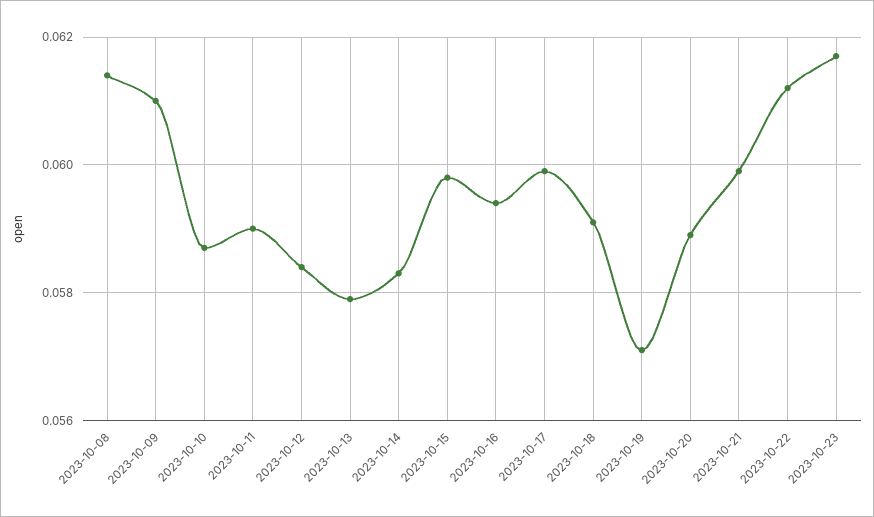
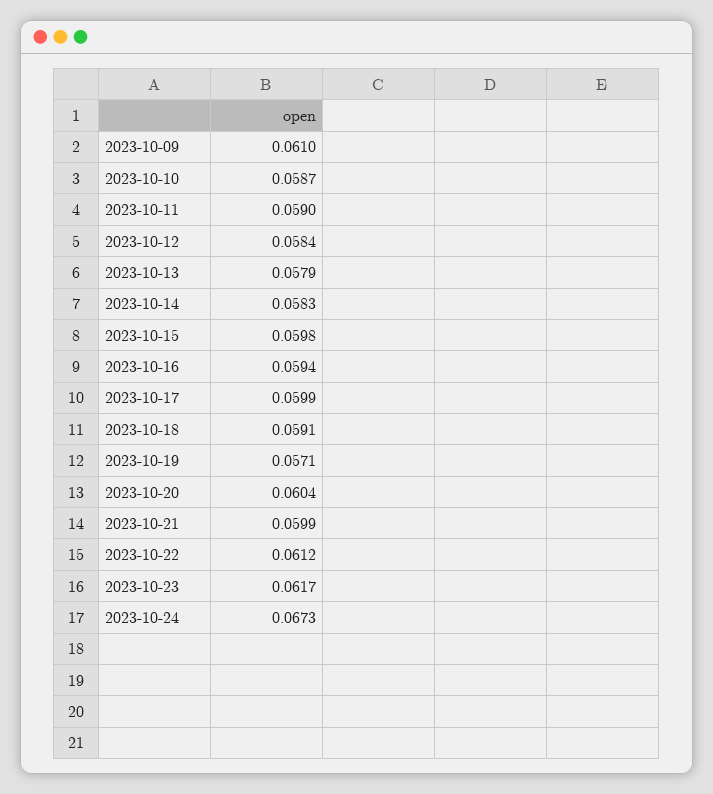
2023-10-08: 0.0615 -> none
2023-10-20: 0.059 -> 0.0604
2023-10-24: none -> 0.0673

